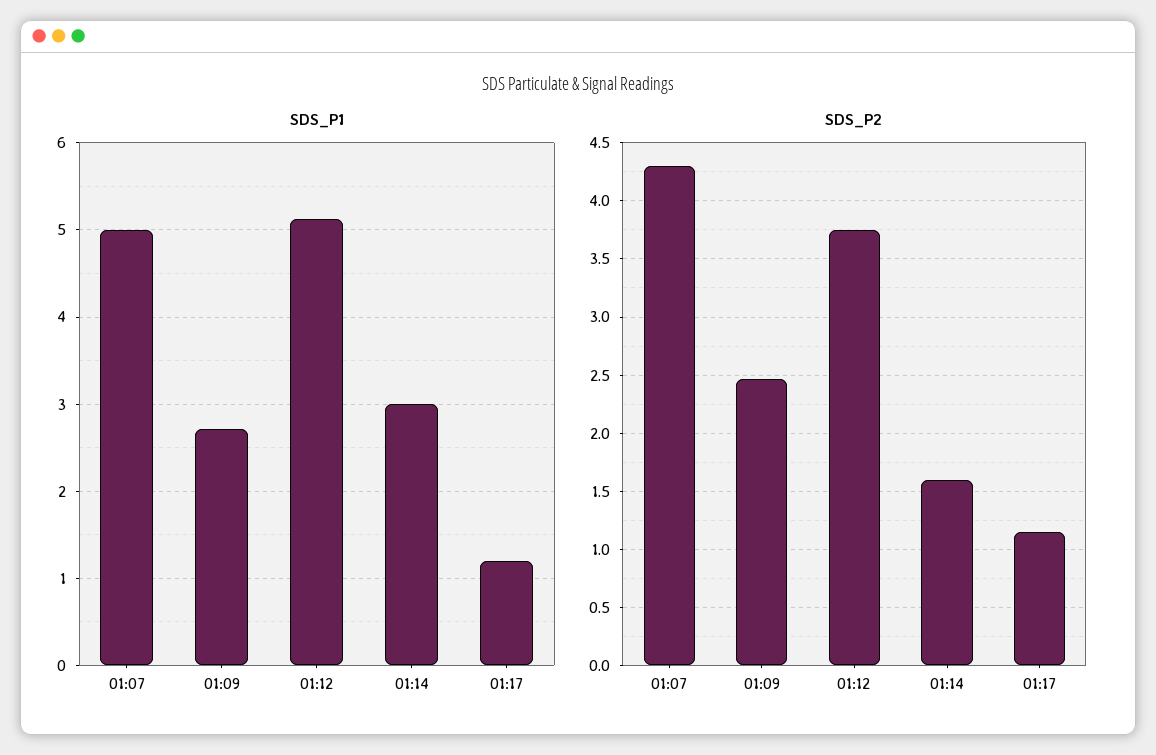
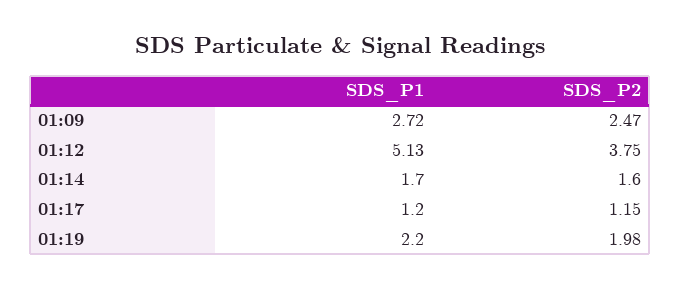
SDS_P1, 01:07: 5 -> none
SDS_P1, 01:14: 3 -> 1.7
SDS_P2, 01:07: 4.3 -> none
SDS_P1, 01:19: none -> 2.2
SDS_P2, 01:19: none -> 1.98

